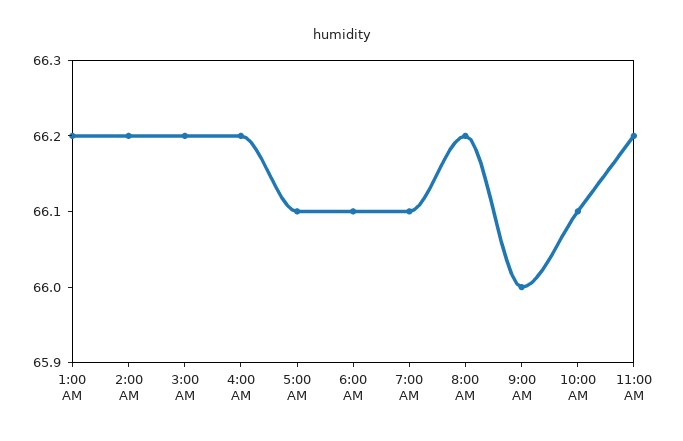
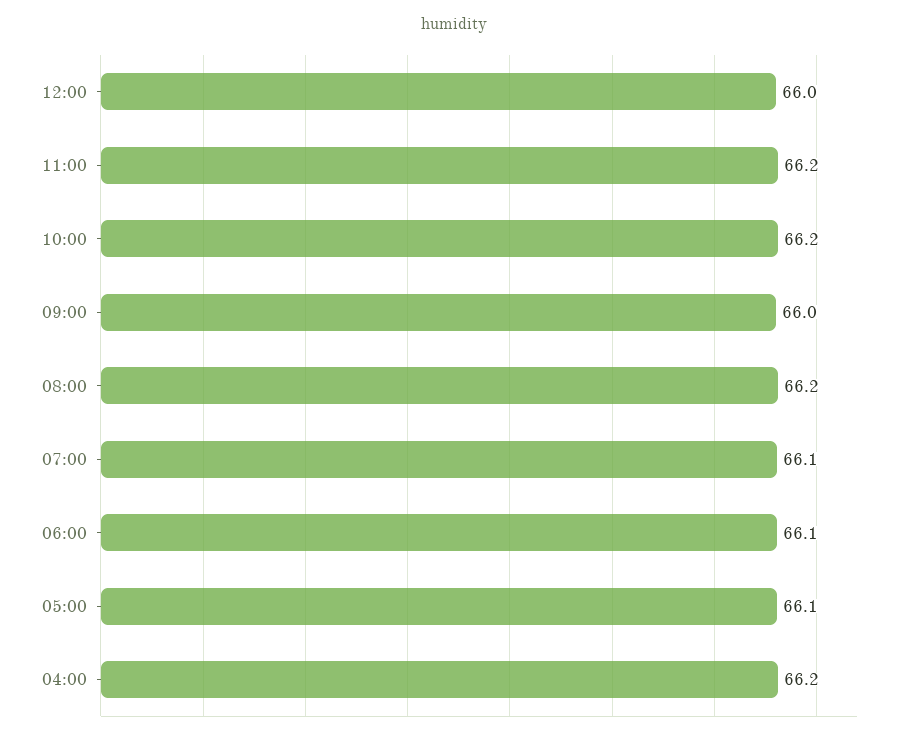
1:00 AM: 66.2 -> none
2:00 AM: 66.2 -> none
3:00 AM: 66.2 -> none
10:00 AM: 66.1 -> 66.2
12:00: none -> 66

